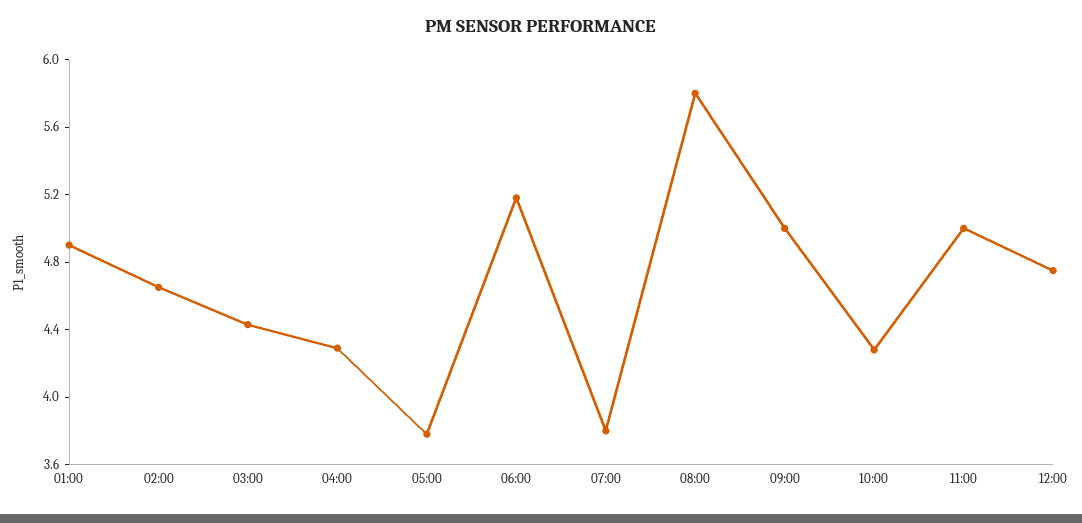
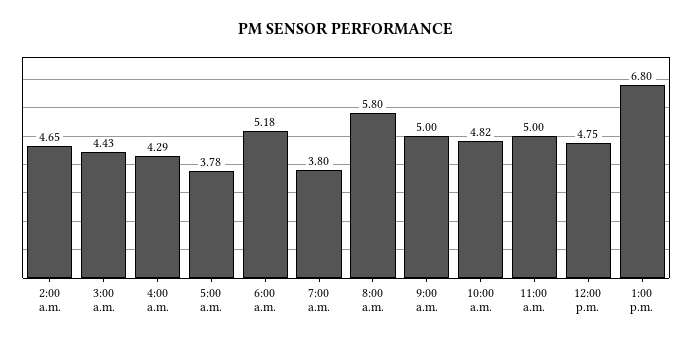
01:00: 4.9 -> none
10:00: 4.3 -> 4.82
1:00 p.m.: none -> 6.8

